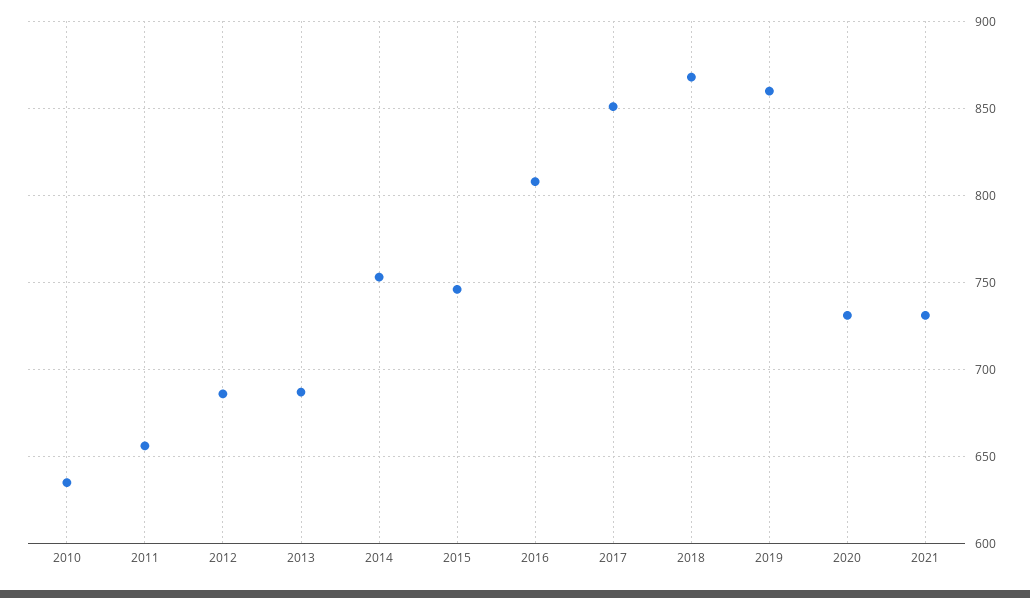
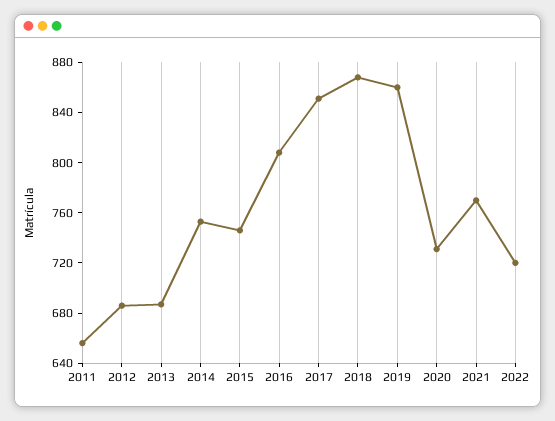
2010: 635 -> none
2021: 730 -> 770
2022: none -> 720

